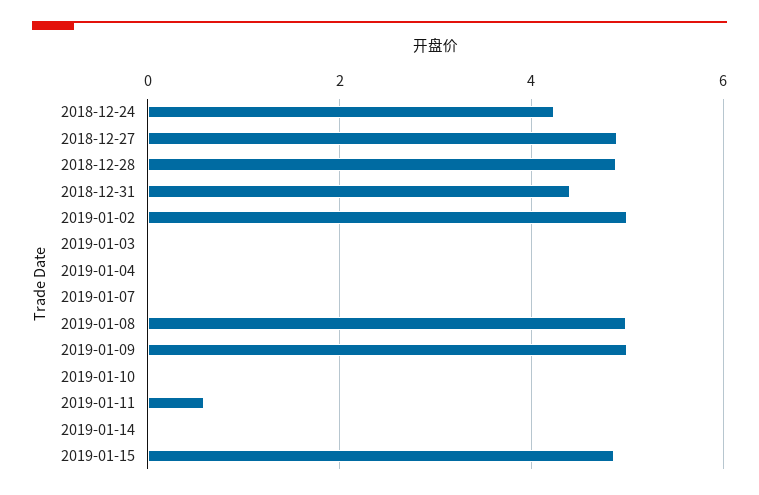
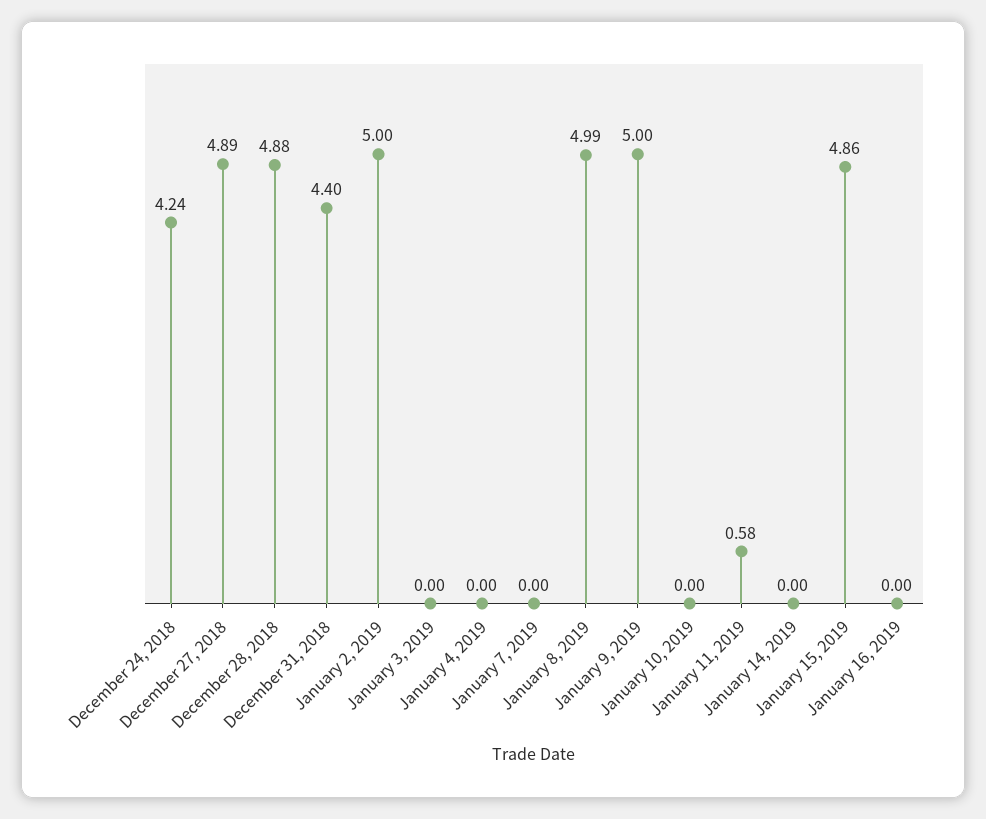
January 16, 2019: none -> 0

